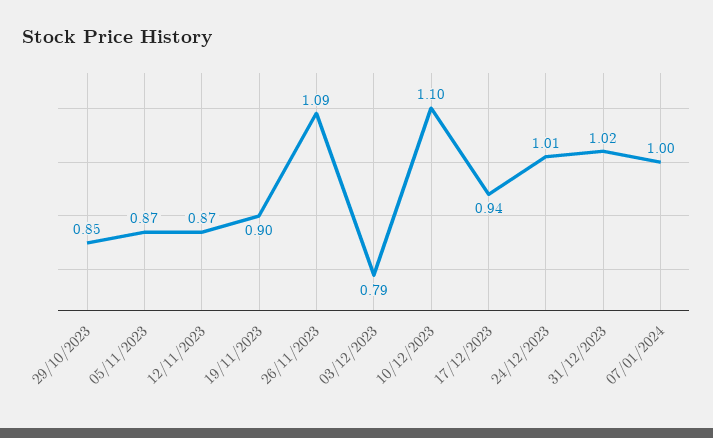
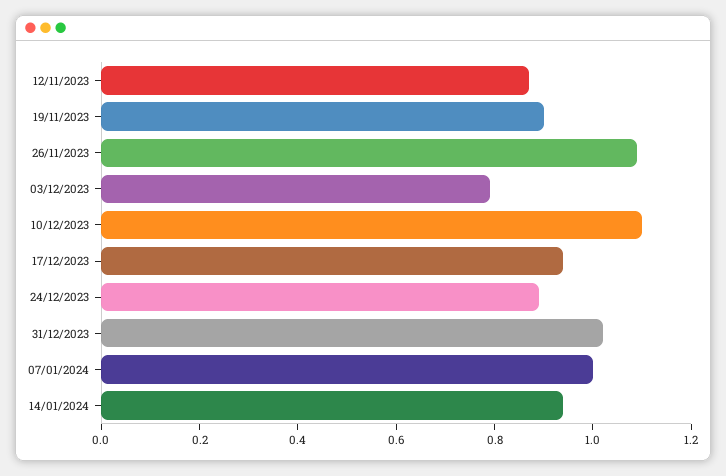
29/10/2023: 0.85 -> none
05/11/2023: 0.87 -> none
24/12/2023: 1.01 -> 0.9
14/01/2024: none -> 0.95

